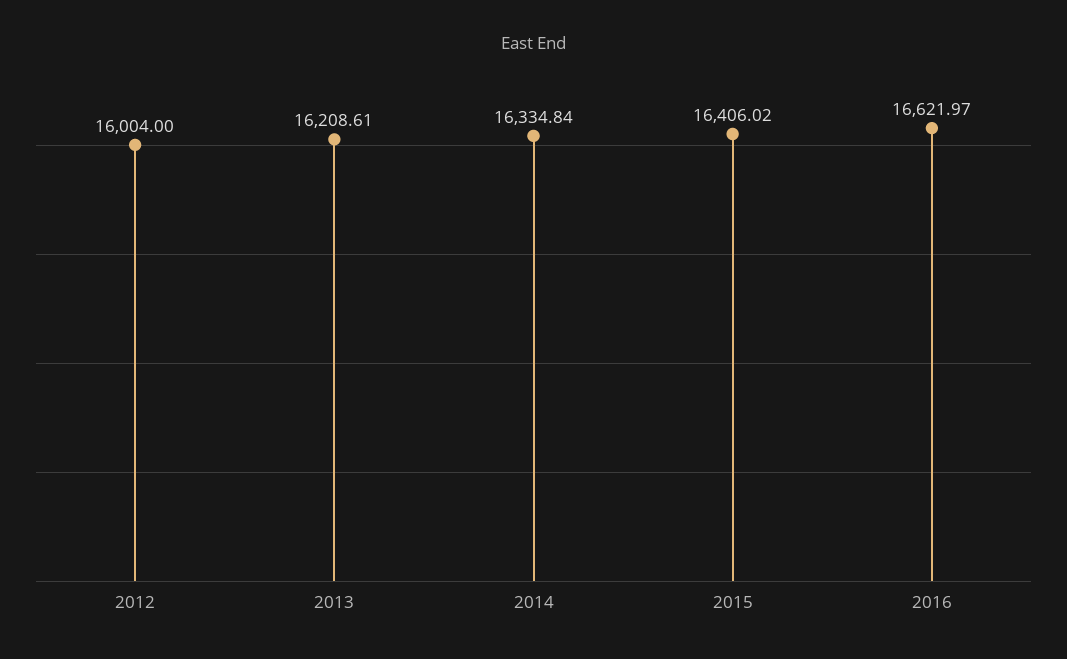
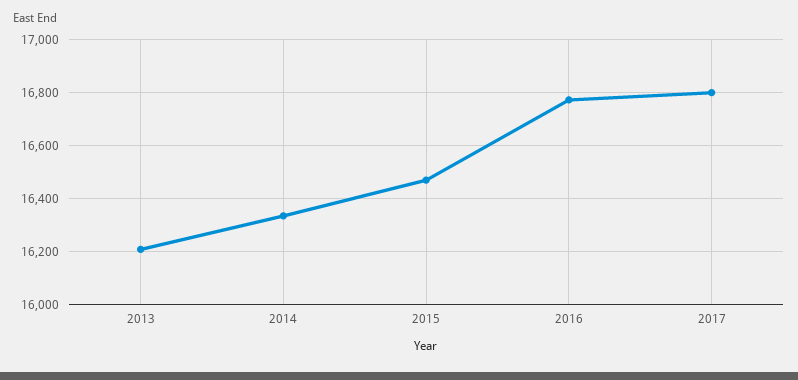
2012: 16004 -> none
2015: 16406.02 -> 16475
2016: 16621.97 -> 16775
2017: none -> 16800

